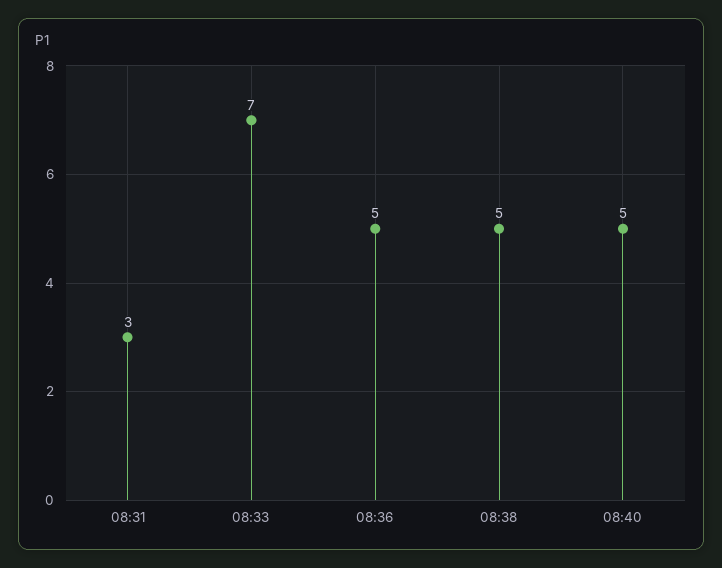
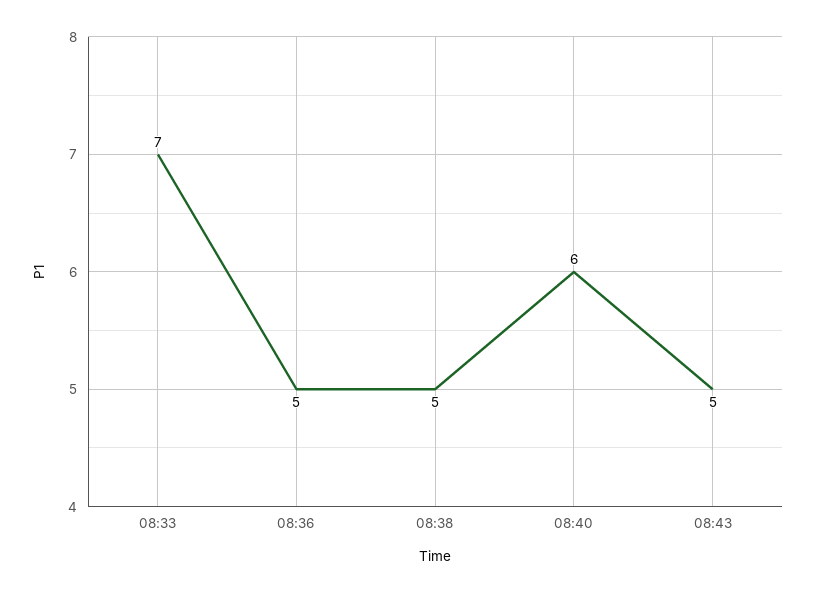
08:31: 3 -> none
08:40: 5 -> 6
08:43: none -> 5

